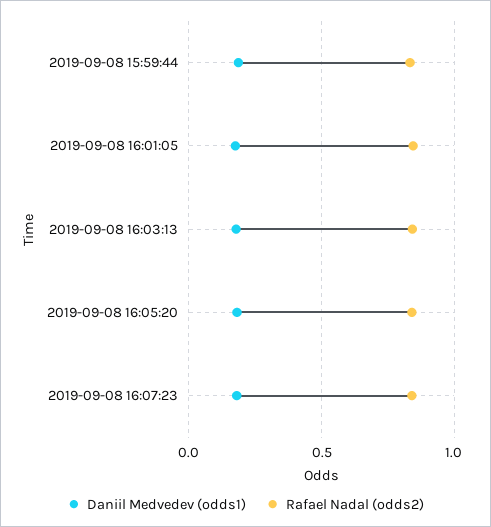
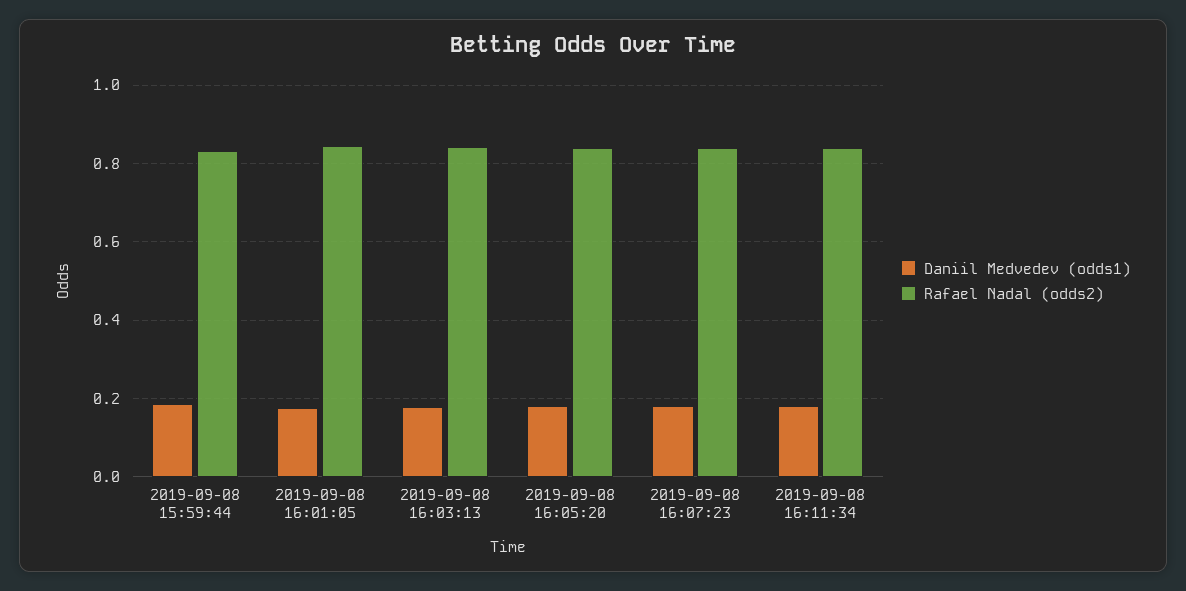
Daniil Medvedev (odds1), 2019-09-08 16:11:34: none -> 0.18
Rafael Nadal (odds2), 2019-09-08 16:11:34: none -> 0.84

